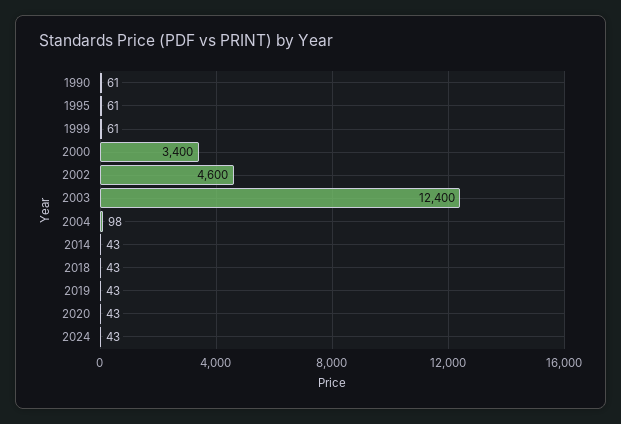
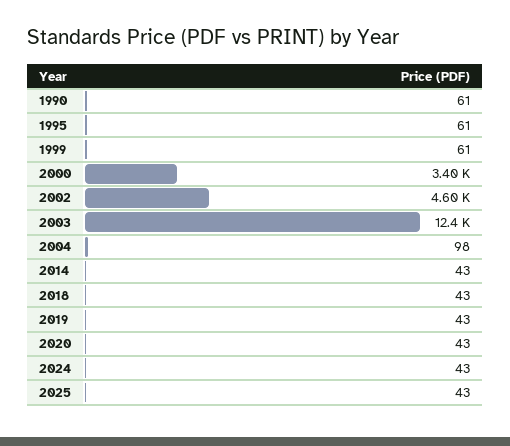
2025: none -> 43

